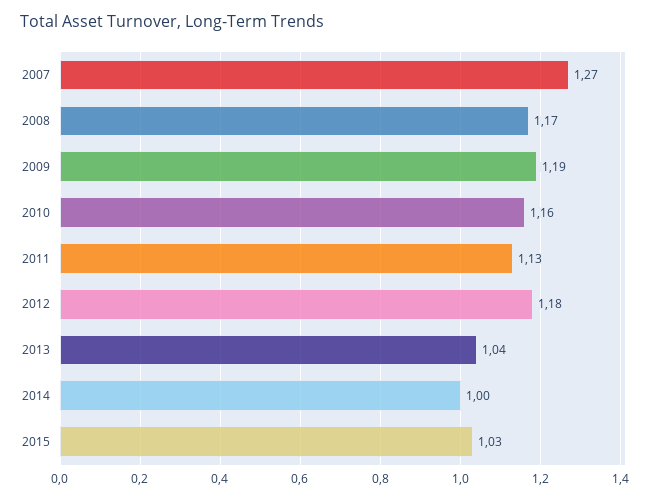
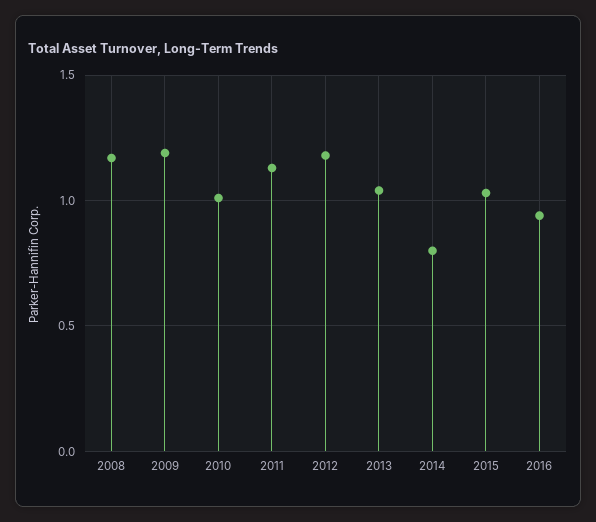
2007: 1.27 -> none
2010: 1.16 -> 1
2014: 1 -> 0.8
2016: none -> 0.95

